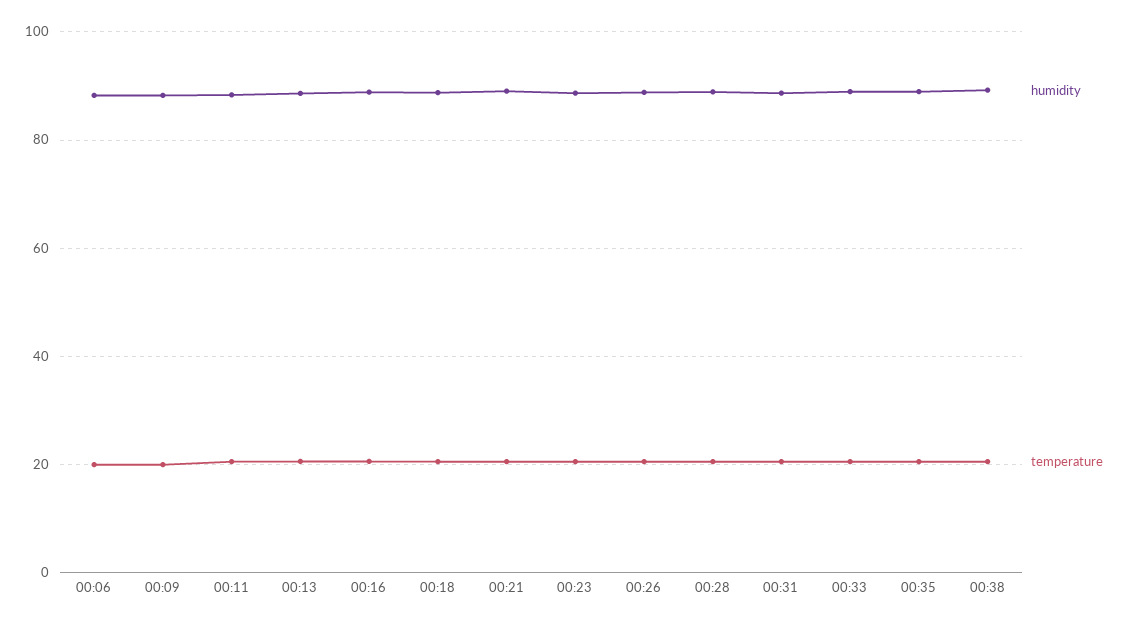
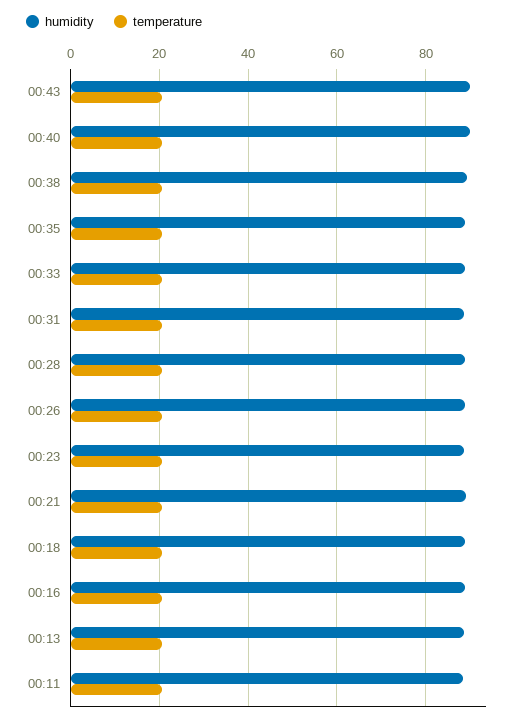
humidity, 00:06: 88 -> none
temperature, 00:06: 20 -> none
humidity, 00:09: 88 -> none
temperature, 00:09: 20 -> none
humidity, 00:43: none -> 90
temperature, 00:43: none -> 20
humidity, 00:40: none -> 90
temperature, 00:40: none -> 20

